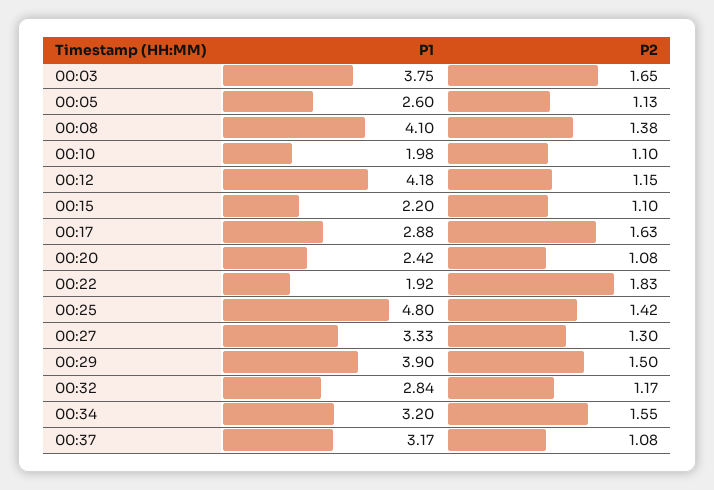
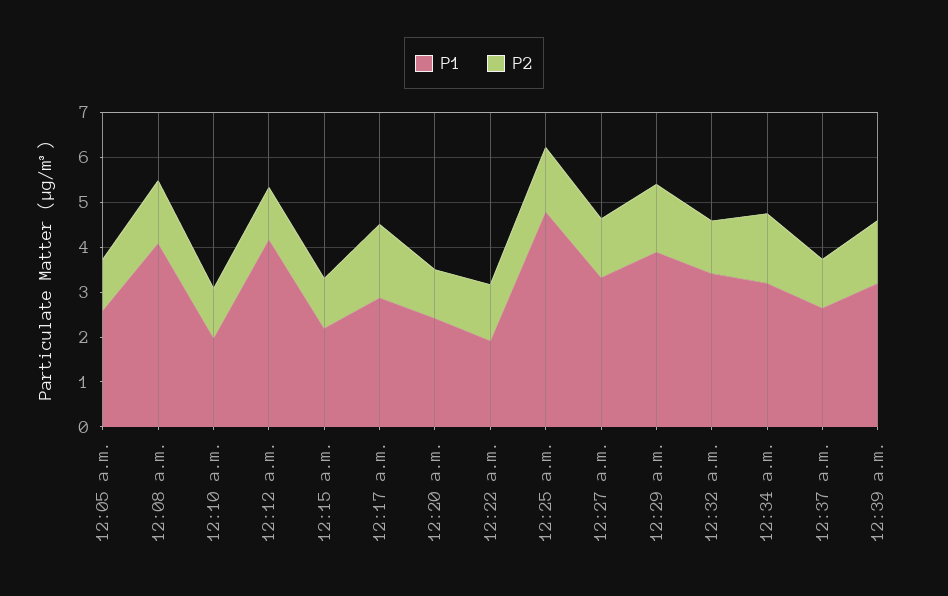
P1, 00:03: 3.75 -> none
P2, 00:03: 1.65 -> none
P2, 00:22: 1.83 -> 1.2
P1, 00:32: 2.84 -> 3.4
P1, 00:37: 3.17 -> 2.6
P1, 12:39 a.m.: none -> 3.2
P2, 12:39 a.m.: none -> 1.4

